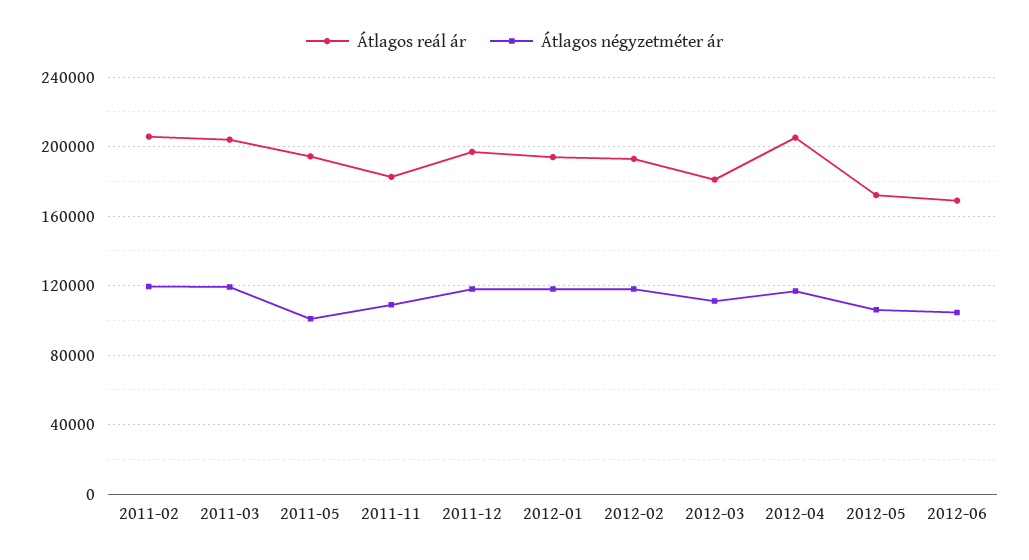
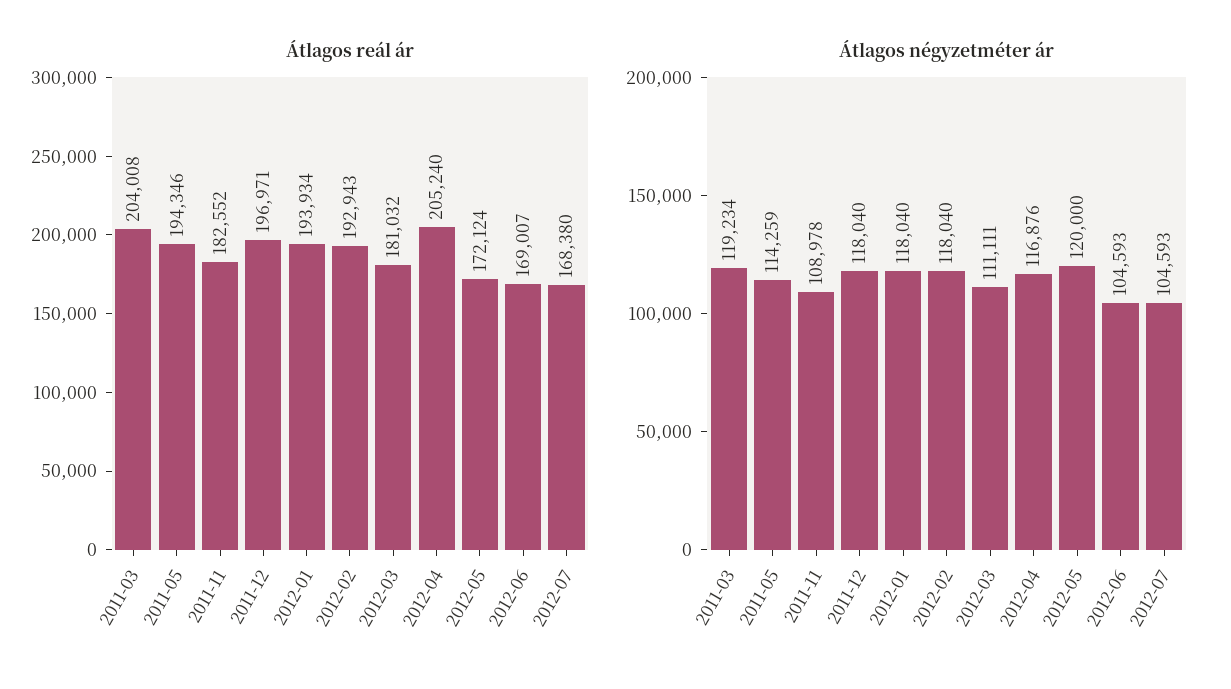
Átlagos reál ár, 2011-02: 205000 -> none
Átlagos négyzetméter ár, 2011-02: 120000 -> none
Átlagos négyzetméter ár, 2011-05: 100000 -> 114259
Átlagos négyzetméter ár, 2012-05: 105000 -> 120000
Átlagos reál ár, 2012-07: none -> 168380
Átlagos négyzetméter ár, 2012-07: none -> 104593

